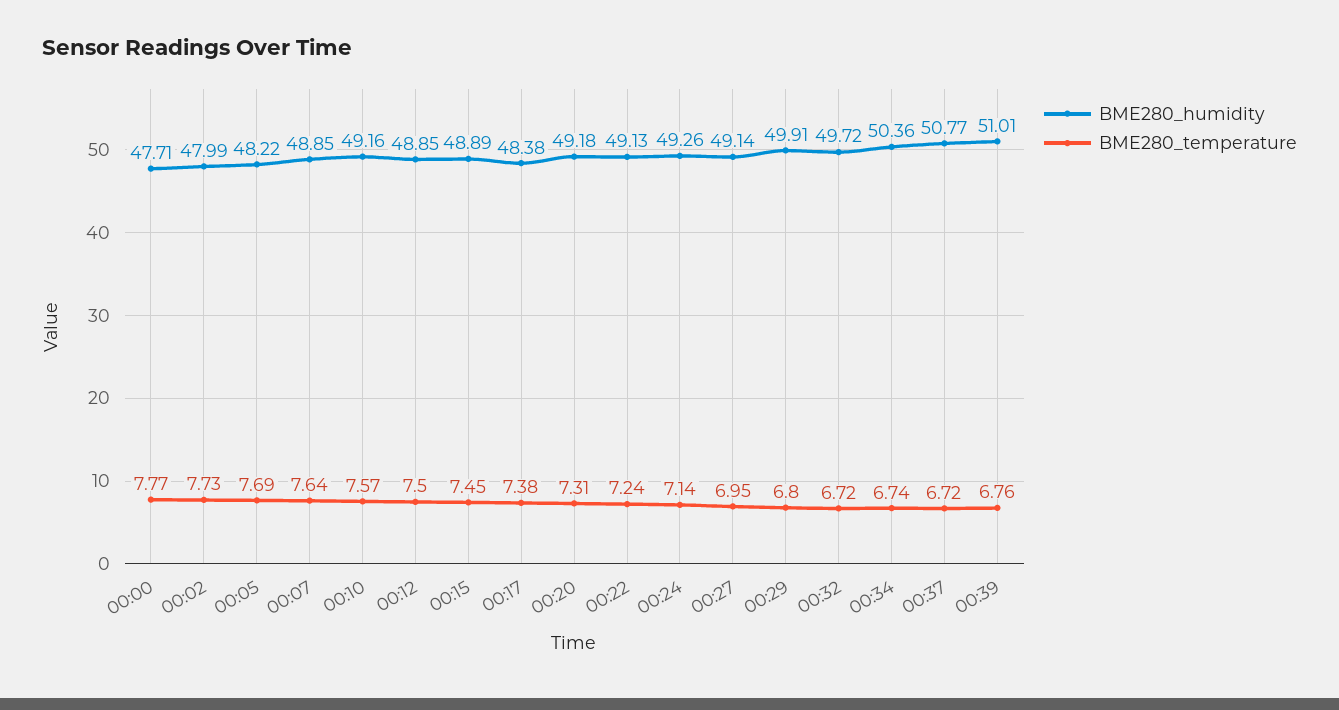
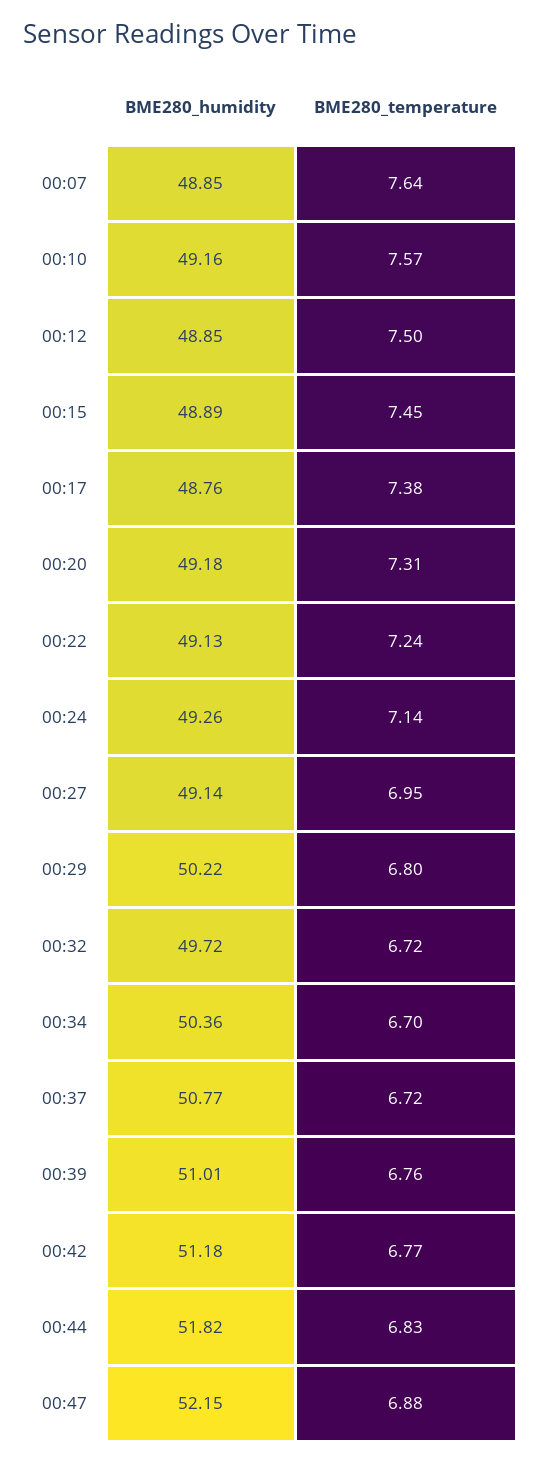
BME280_humidity, 00:00: 47.71 -> none
BME280_temperature, 00:00: 7.77 -> none
BME280_humidity, 00:02: 47.99 -> none
BME280_temperature, 00:02: 7.73 -> none
BME280_humidity, 00:05: 48.22 -> none
BME280_temperature, 00:05: 7.69 -> none
BME280_humidity, 00:17: 48.38 -> 48.76
BME280_humidity, 00:29: 49.91 -> 50.22
BME280_temperature, 00:34: 6.74 -> 6.7
BME280_humidity, 00:42: none -> 51.18
BME280_temperature, 00:42: none -> 6.77
BME280_humidity, 00:44: none -> 51.82
BME280_temperature, 00:44: none -> 6.83
BME280_humidity, 00:47: none -> 52.15
BME280_temperature, 00:47: none -> 6.88

